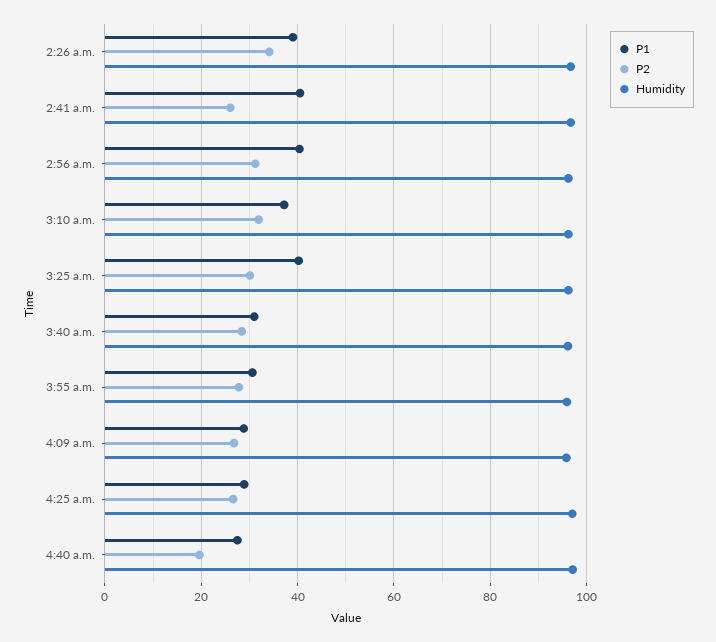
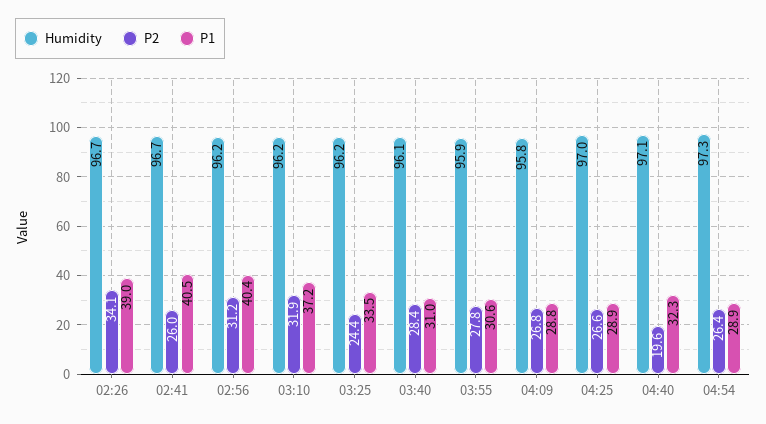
P1, 3:25 a.m.: 40 -> 33.5
P2, 3:25 a.m.: 30 -> 24.4
P1, 4:40 a.m.: 28 -> 32.3
Humidity, 04:54: none -> 97.3
P2, 04:54: none -> 26.4
P1, 04:54: none -> 28.9

